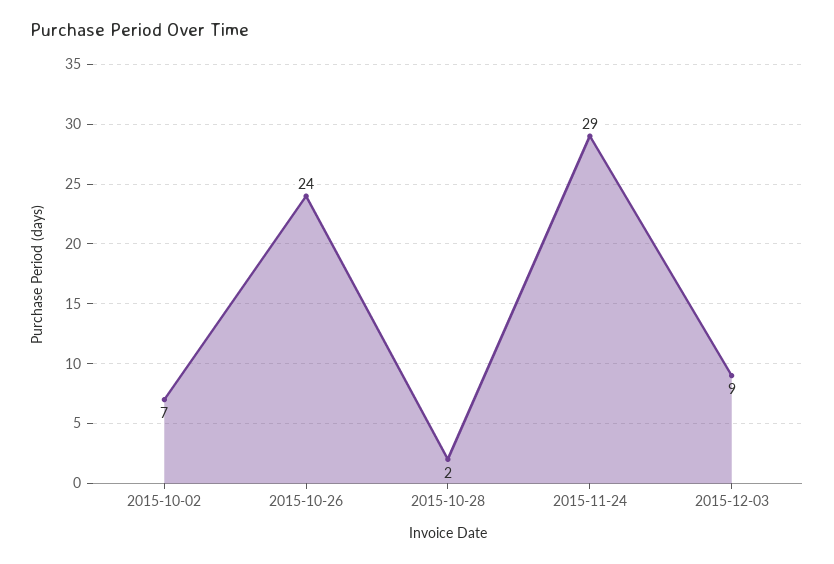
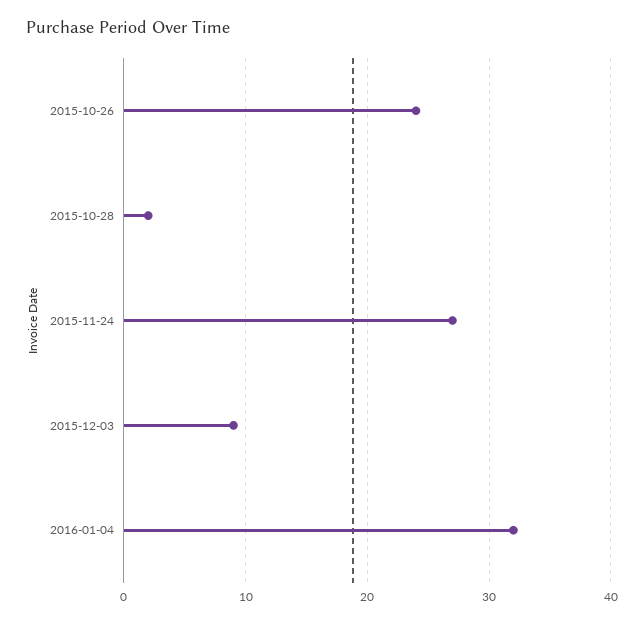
2015-10-02: 7 -> none
2015-11-24: 29 -> 27
2016-01-04: none -> 32

